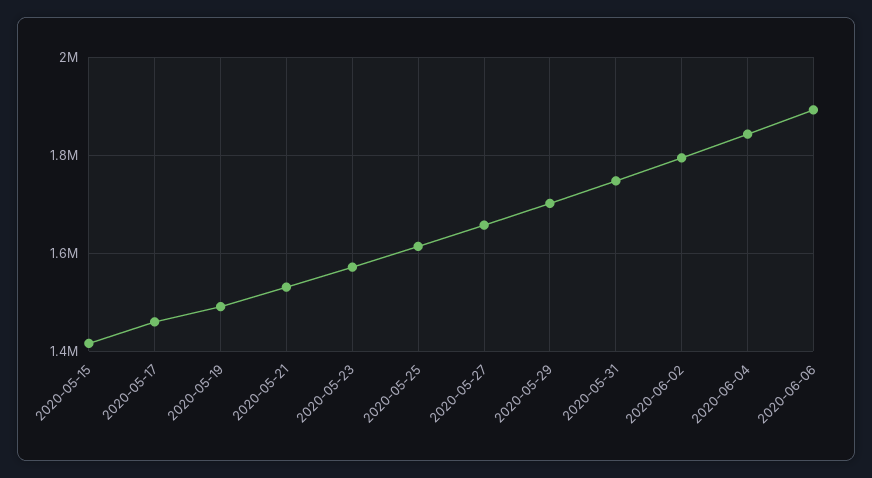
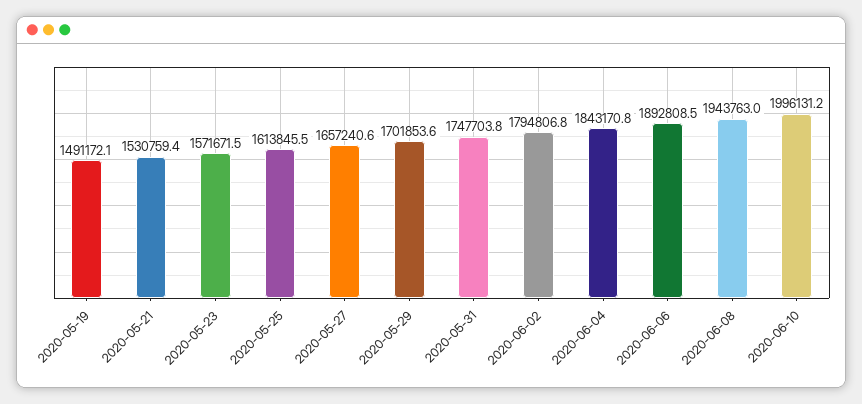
2020-05-15: 1420000 -> none
2020-05-17: 1460000 -> none
2020-06-08: none -> 1943763
2020-06-10: none -> 1996131.2

